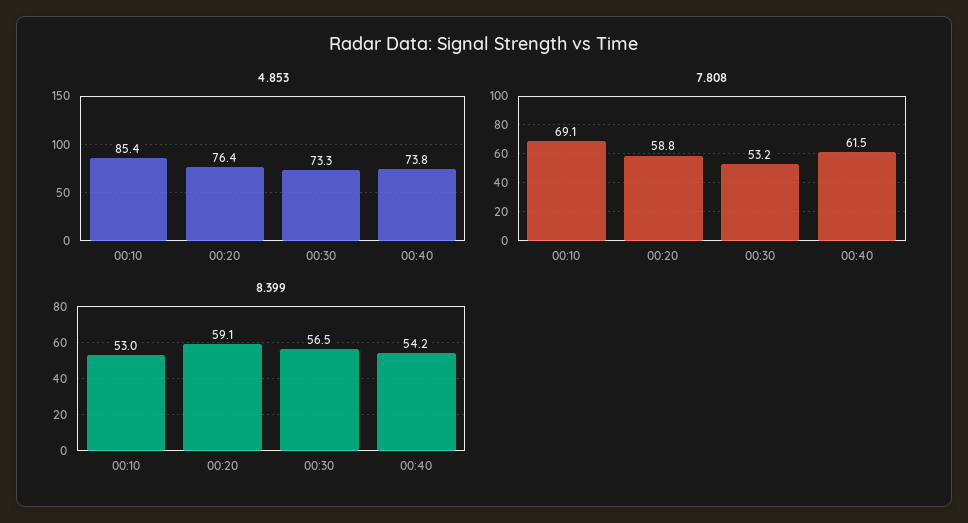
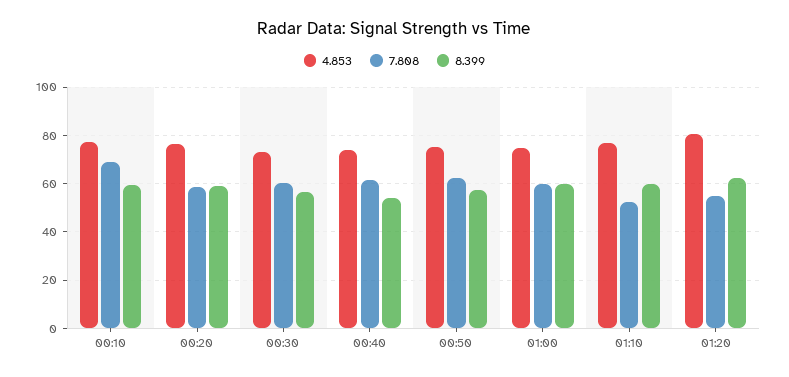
4.853, 00:10: 85.4 -> 77.5
7.808, 00:30: 53.2 -> 60
8.399, 00:10: 53 -> 60
4.853, 00:50: none -> 75
7.808, 00:50: none -> 62.5
8.399, 00:50: none -> 57.5
4.853, 01:00: none -> 75
7.808, 01:00: none -> 60
8.399, 01:00: none -> 60
4.853, 01:10: none -> 77.5
7.808, 01:10: none -> 52.5
8.399, 01:10: none -> 60
4.853, 01:20: none -> 80
7.808, 01:20: none -> 55
8.399, 01:20: none -> 62.5

